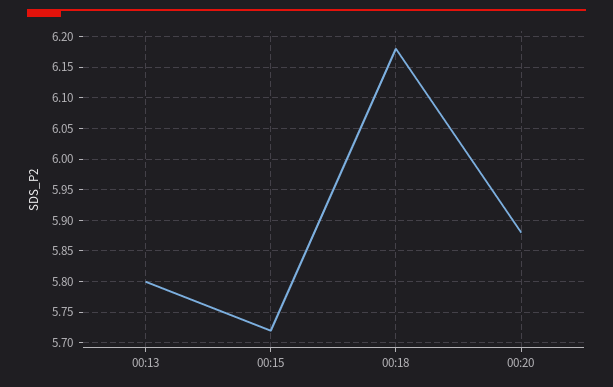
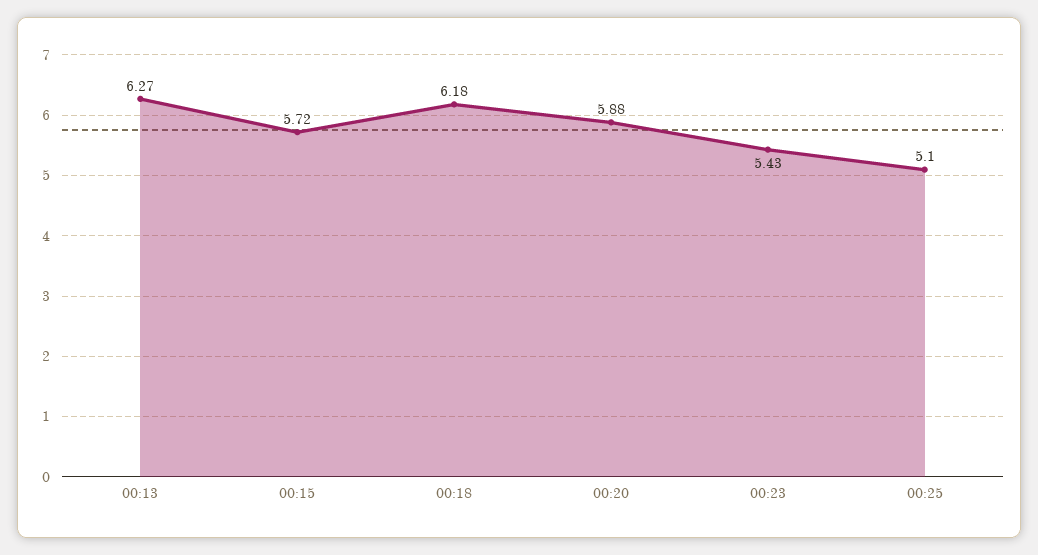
00:13: 5.8 -> 6.27
00:23: none -> 5.43
00:25: none -> 5.1

